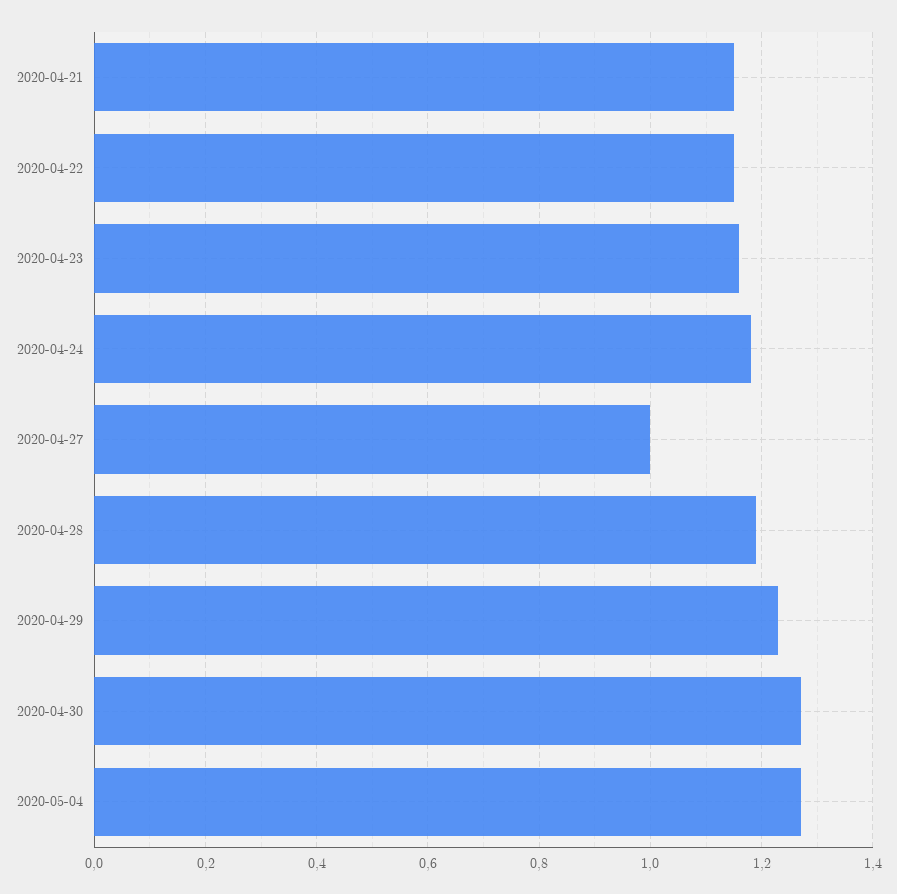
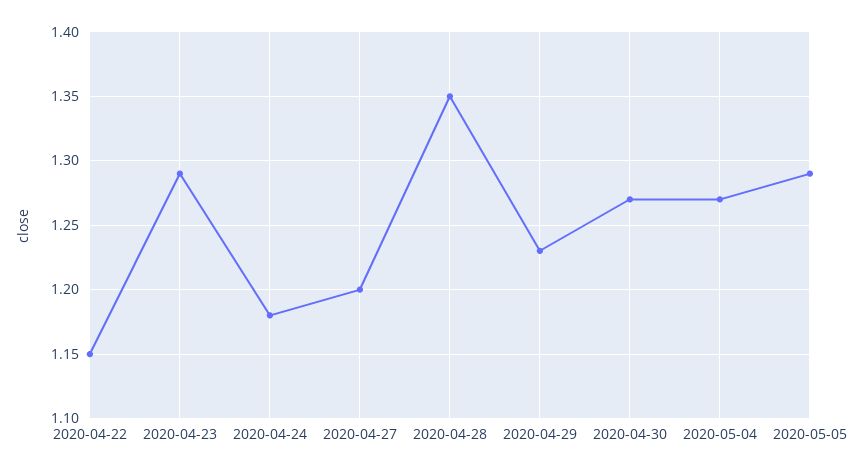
2020-04-21: 1.15 -> none
2020-04-23: 1.15 -> 1.29
2020-04-27: 1 -> 1.2
2020-04-28: 1.2 -> 1.35
2020-05-05: none -> 1.29

